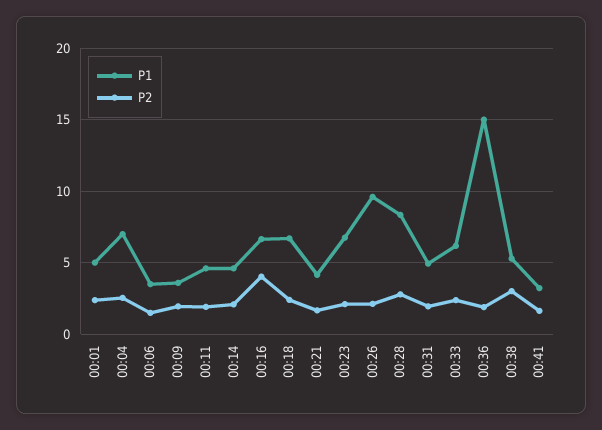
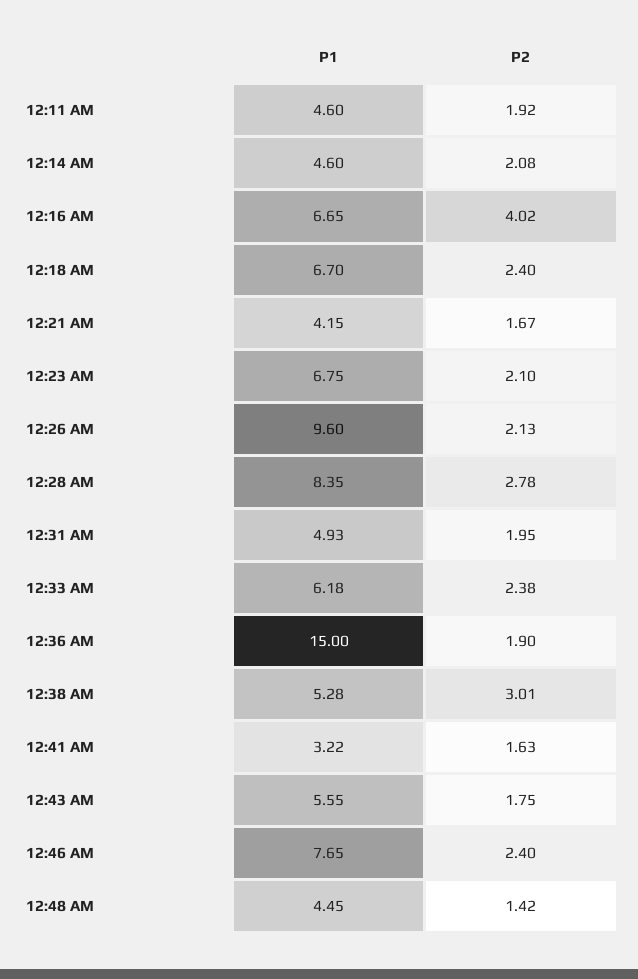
P1, 00:01: 5 -> none
P2, 00:01: 2.5 -> none
P1, 00:04: 7 -> none
P2, 00:04: 2.5 -> none
P1, 00:06: 3.5 -> none
P2, 00:06: 1.5 -> none
P1, 00:09: 3.5 -> none
P2, 00:09: 2 -> none
P1, 12:43 AM: none -> 5.55
P2, 12:43 AM: none -> 1.75
P1, 12:46 AM: none -> 7.65
P2, 12:46 AM: none -> 2.4
P1, 12:48 AM: none -> 4.45
P2, 12:48 AM: none -> 1.42

